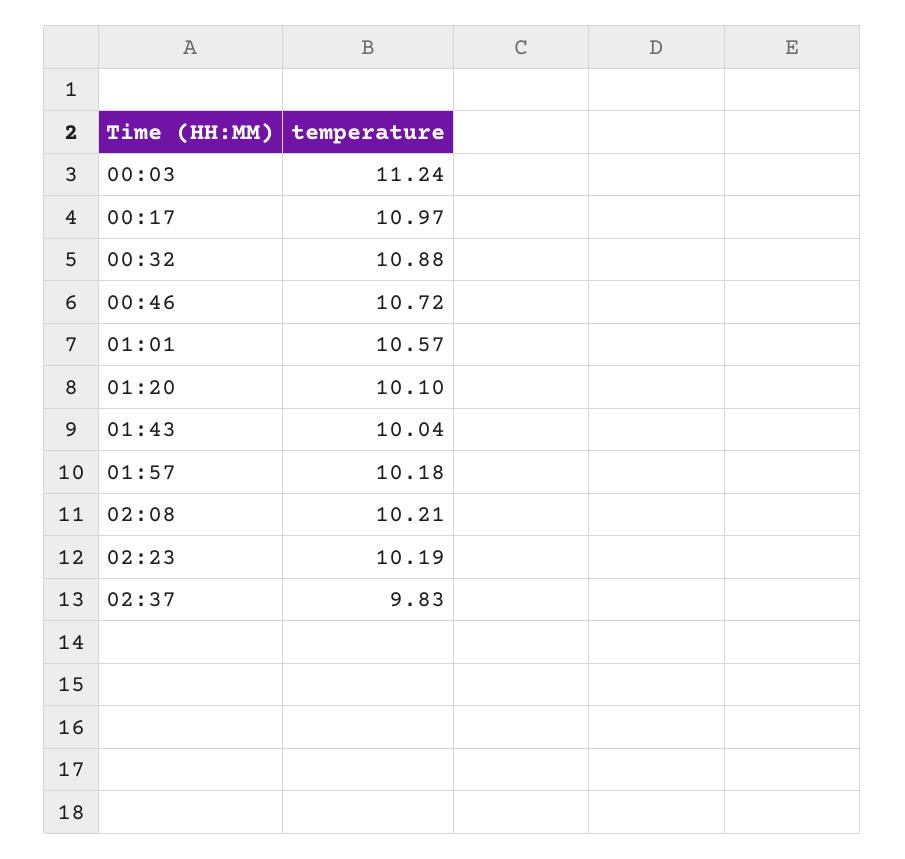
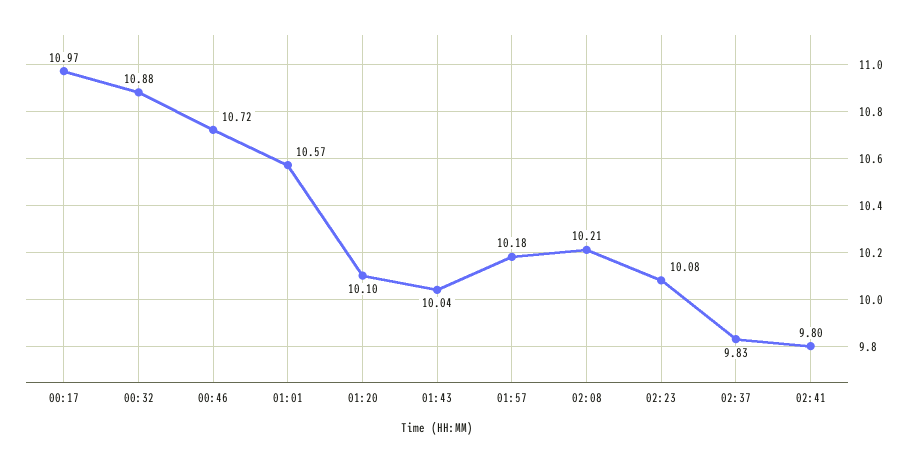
00:03: 11.24 -> none
02:23: 10.19 -> 10.08
02:41: none -> 9.8

